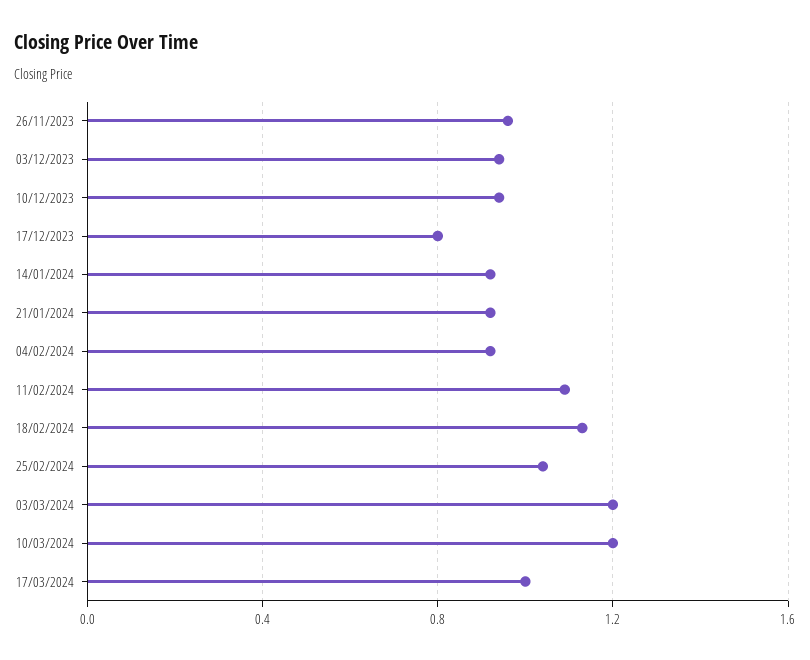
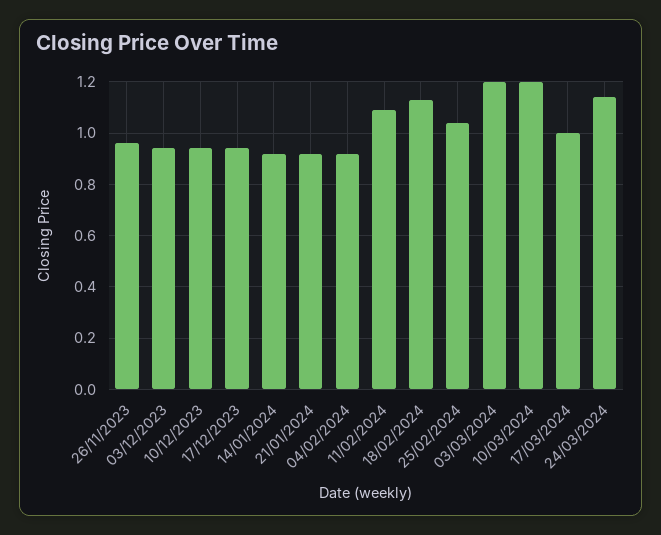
17/12/2023: 0.8 -> 0.95
24/03/2024: none -> 1.15

